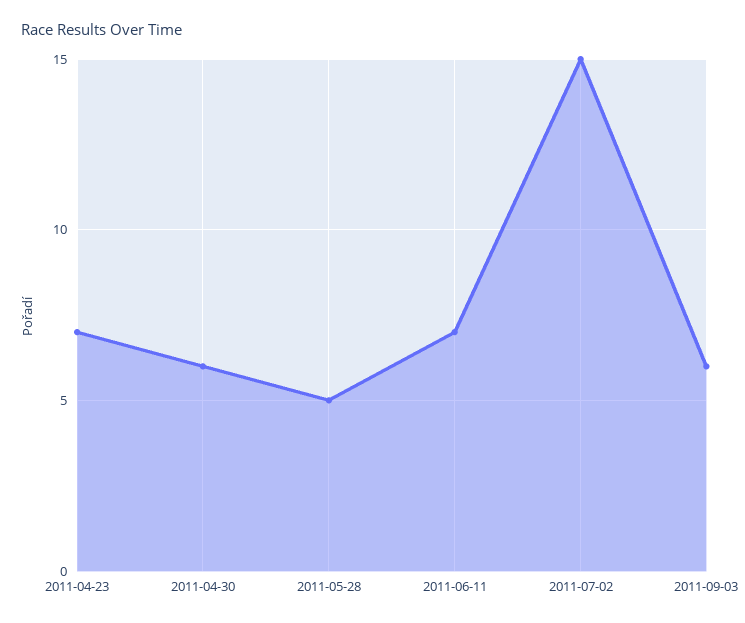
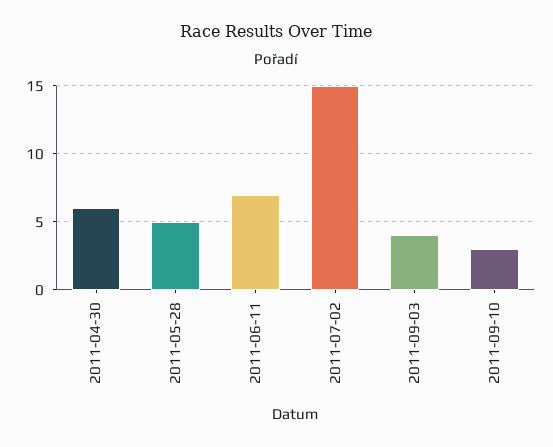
2011-04-23: 7 -> none
2011-09-03: 6 -> 4
2011-09-10: none -> 3

